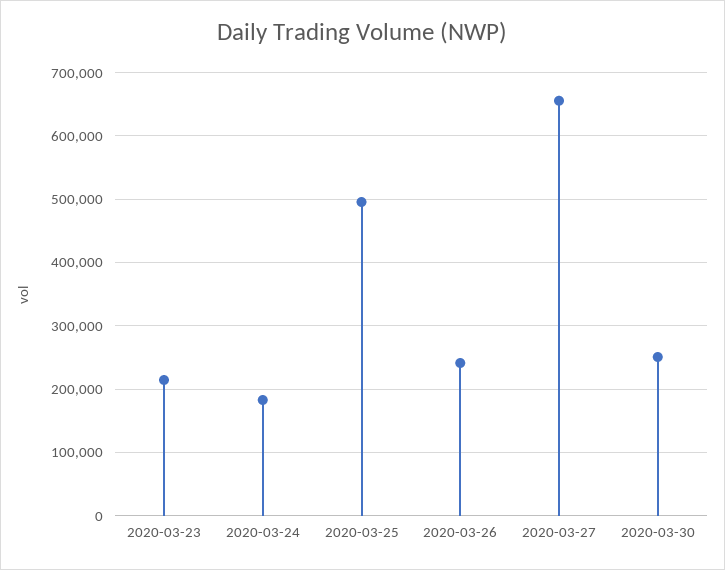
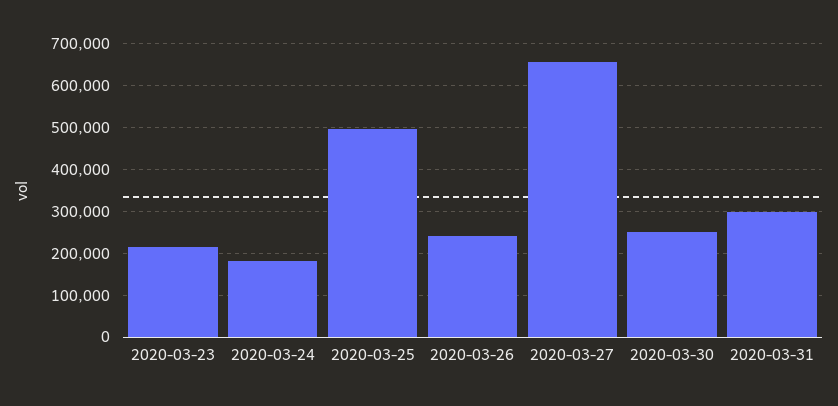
2020-03-31: none -> 300000

